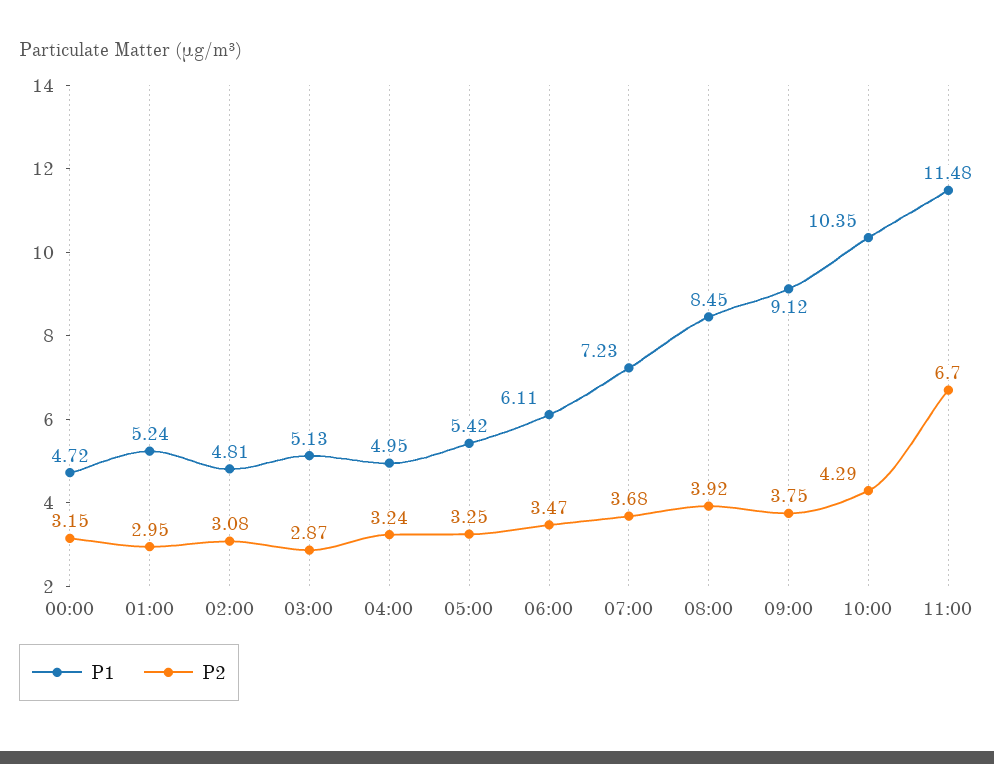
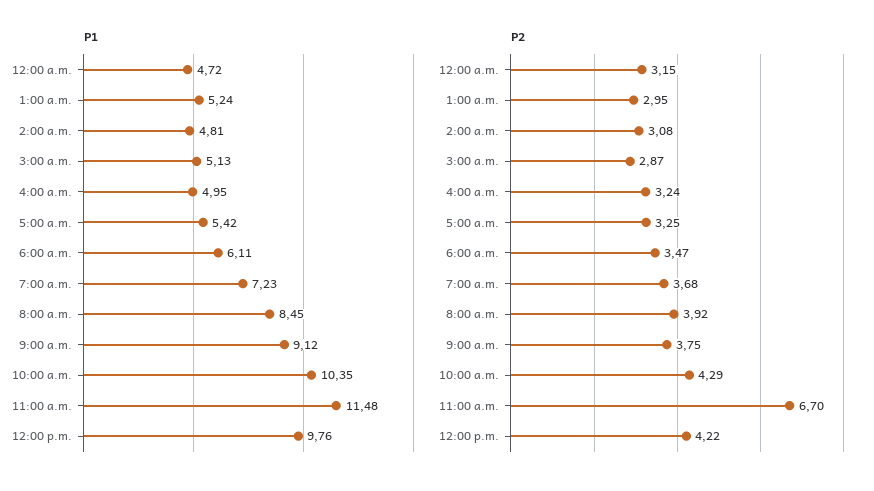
P1, 12:00 p.m.: none -> 9.76
P2, 12:00 p.m.: none -> 4.22

